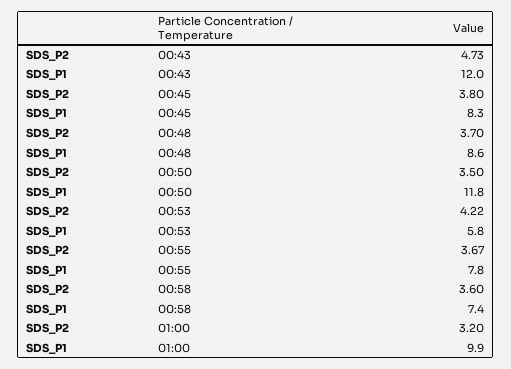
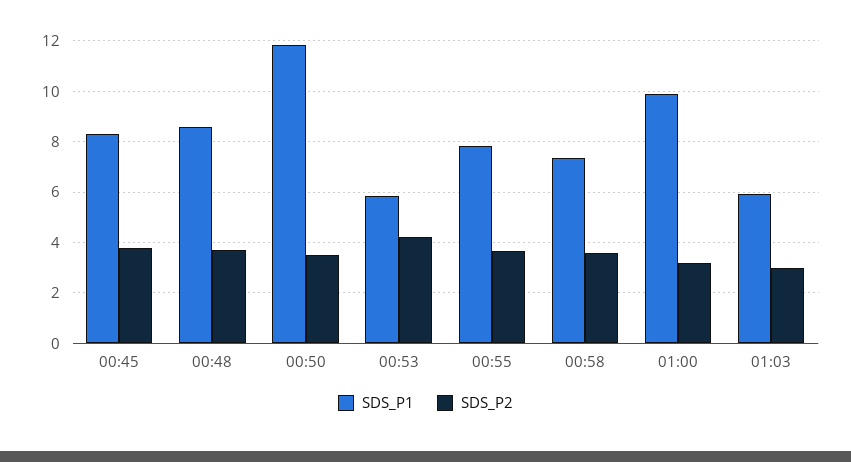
SDS_P2, 00:43: 4.73 -> none
SDS_P1, 00:43: 12 -> none
SDS_P1, 01:03: none -> 6
SDS_P2, 01:03: none -> 3

